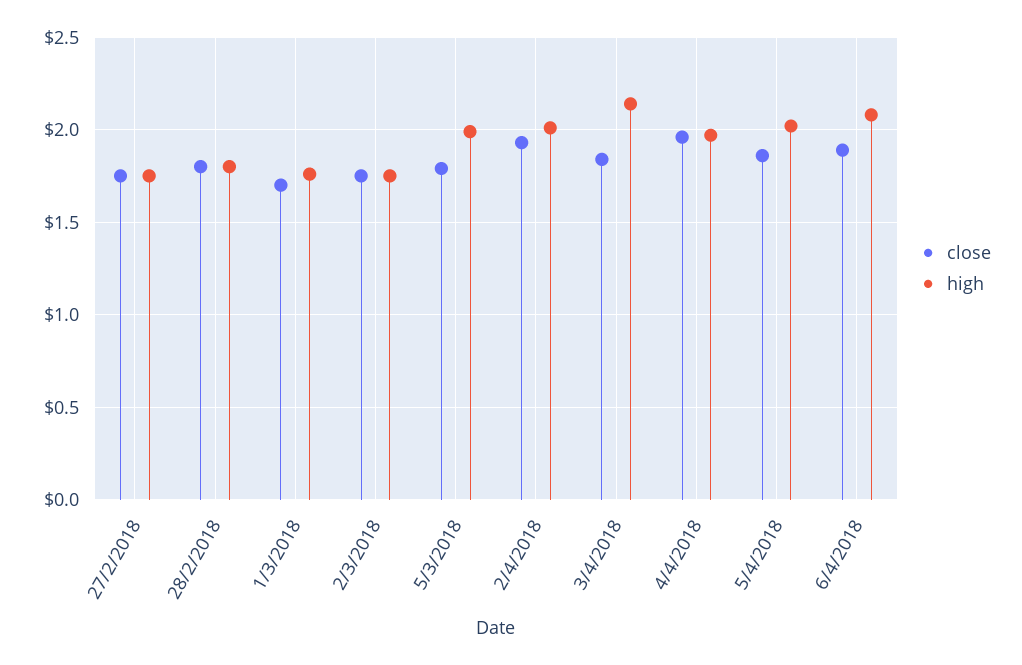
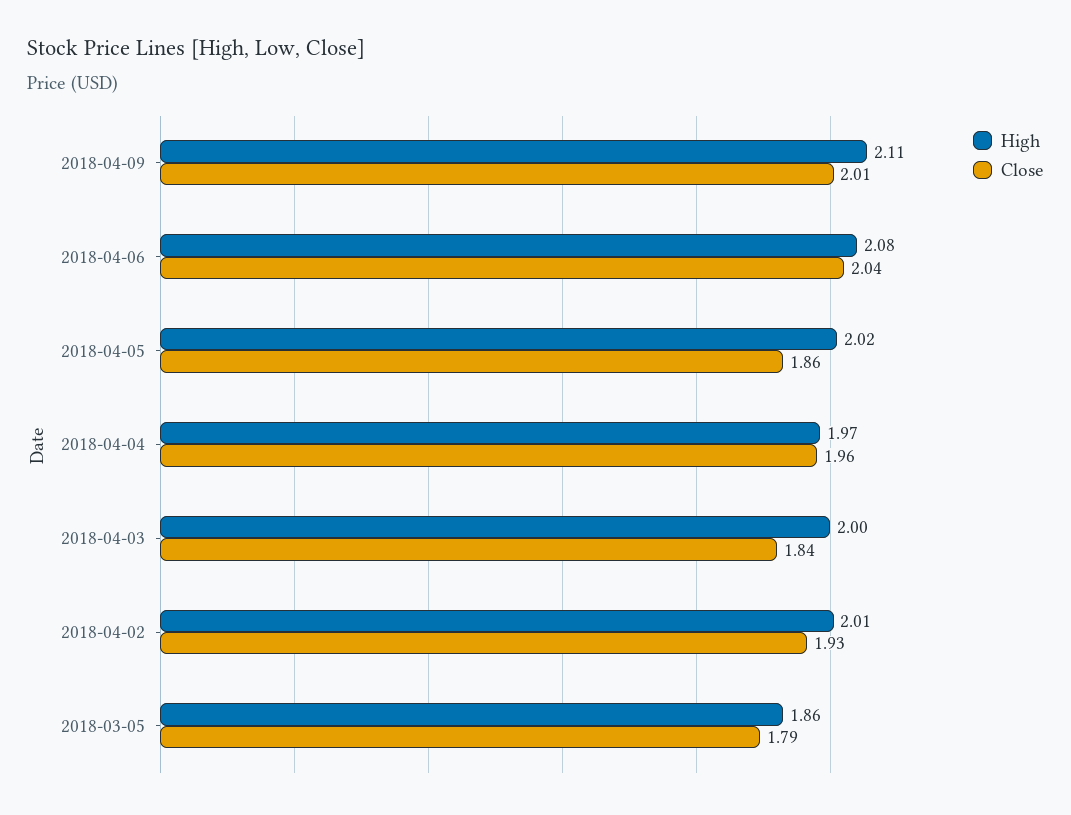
close, 27/2/2018: 1.75 -> none
high, 27/2/2018: 1.75 -> none
close, 28/2/2018: 1.8 -> none
high, 28/2/2018: 1.8 -> none
close, 1/3/2018: 1.7 -> none
high, 1/3/2018: 1.75 -> none
close, 2/3/2018: 1.75 -> none
high, 2/3/2018: 1.75 -> none
high, 5/3/2018: 2 -> 1.86
high, 3/4/2018: 2.15 -> 2
close, 6/4/2018: 1.9 -> 2.04
high, 2018-04-09: none -> 2.11
close, 2018-04-09: none -> 2.01

